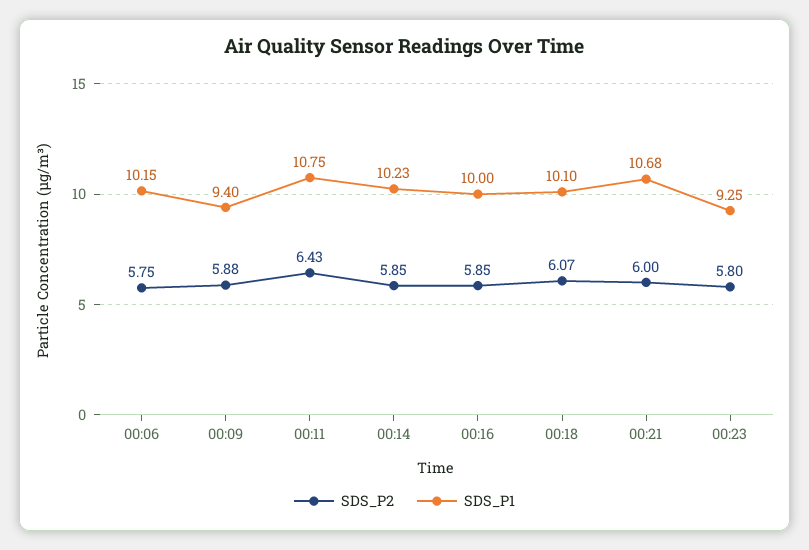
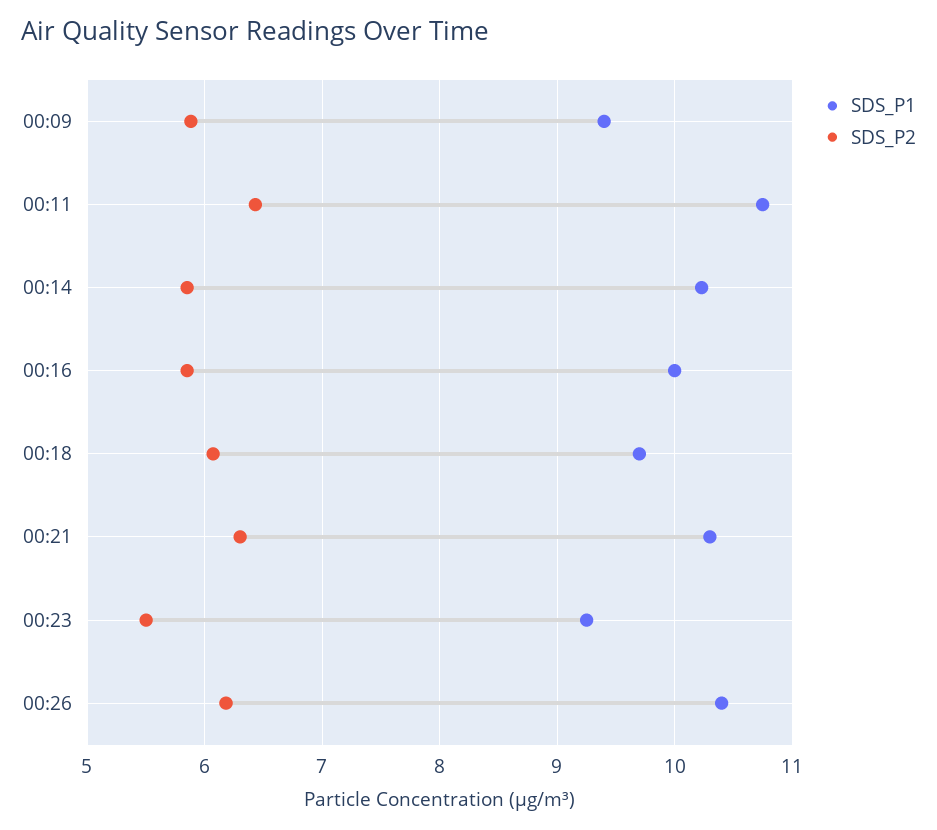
SDS_P2, 00:06: 5.75 -> none
SDS_P1, 00:06: 10.15 -> none
SDS_P1, 00:18: 10.1 -> 9.7
SDS_P2, 00:21: 6 -> 6.3
SDS_P1, 00:21: 10.68 -> 10.3
SDS_P2, 00:23: 5.8 -> 5.5
SDS_P1, 00:26: none -> 10.4
SDS_P2, 00:26: none -> 6.2

